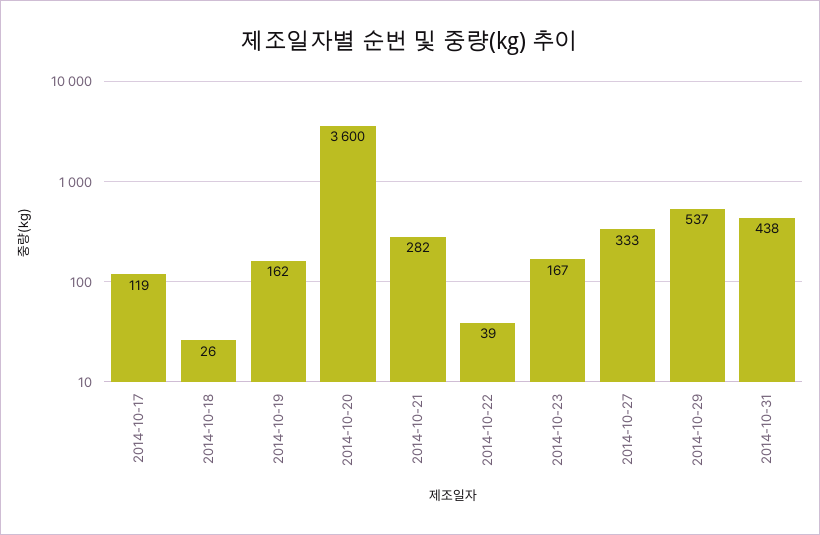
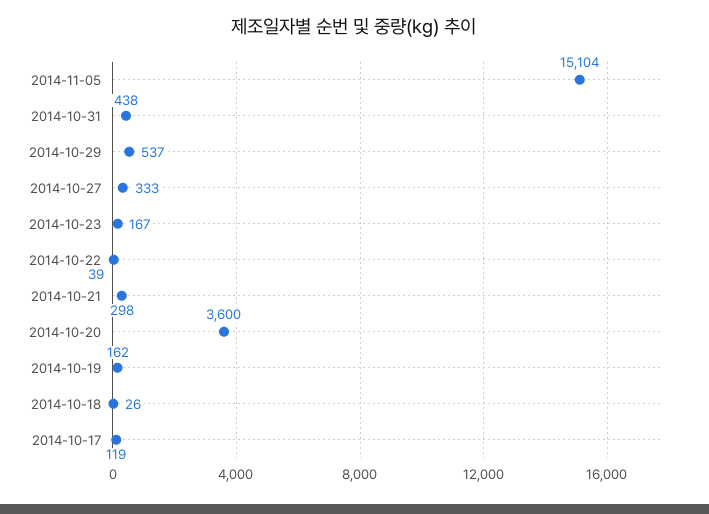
2014-10-21: 282 -> 298
2014-11-05: none -> 15104

